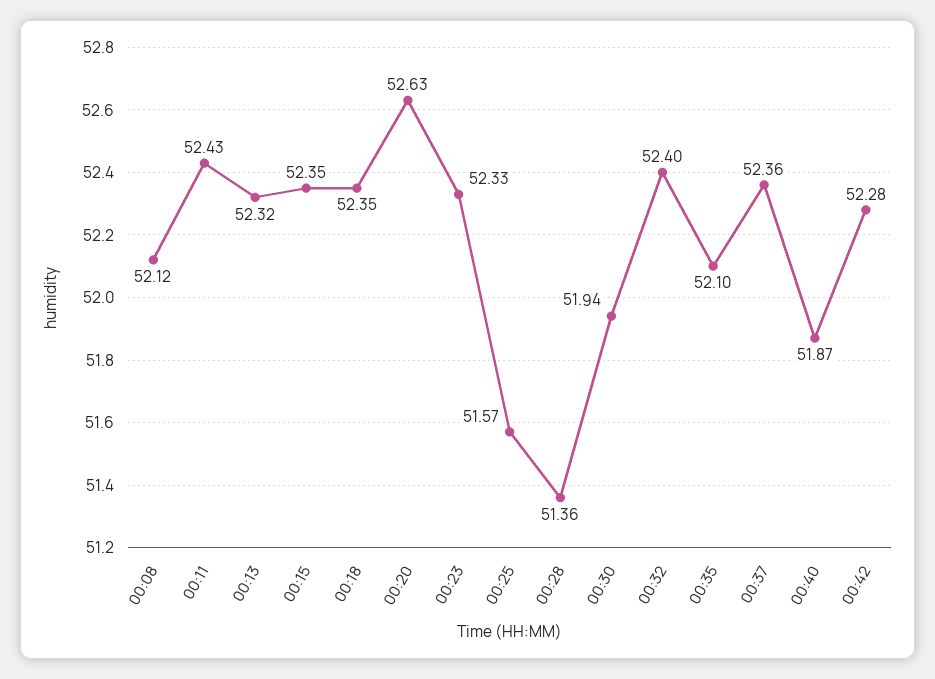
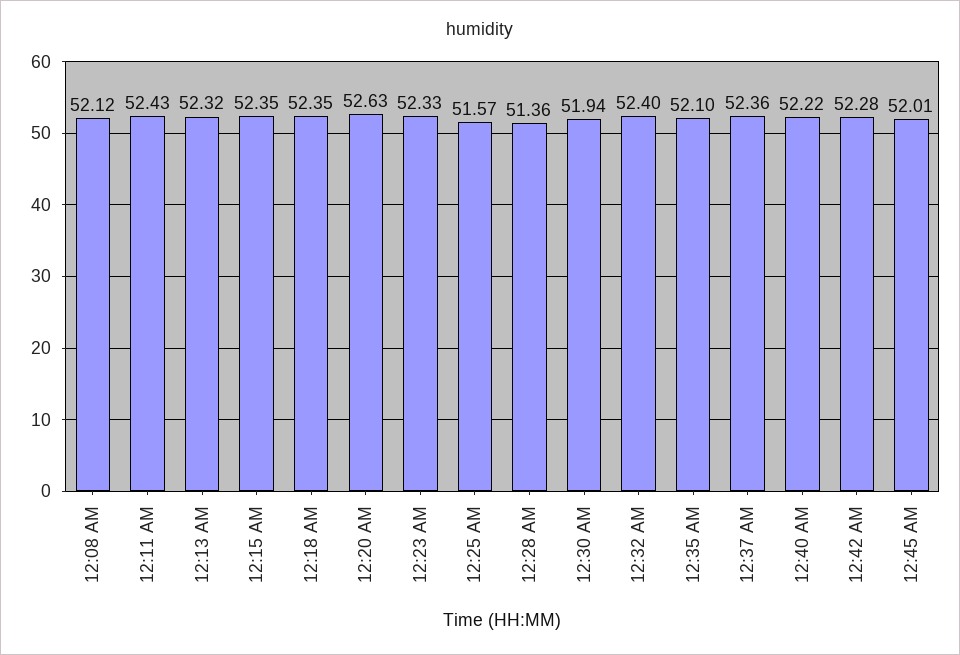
00:40: 51.87 -> 52.22
12:45 AM: none -> 52.01

